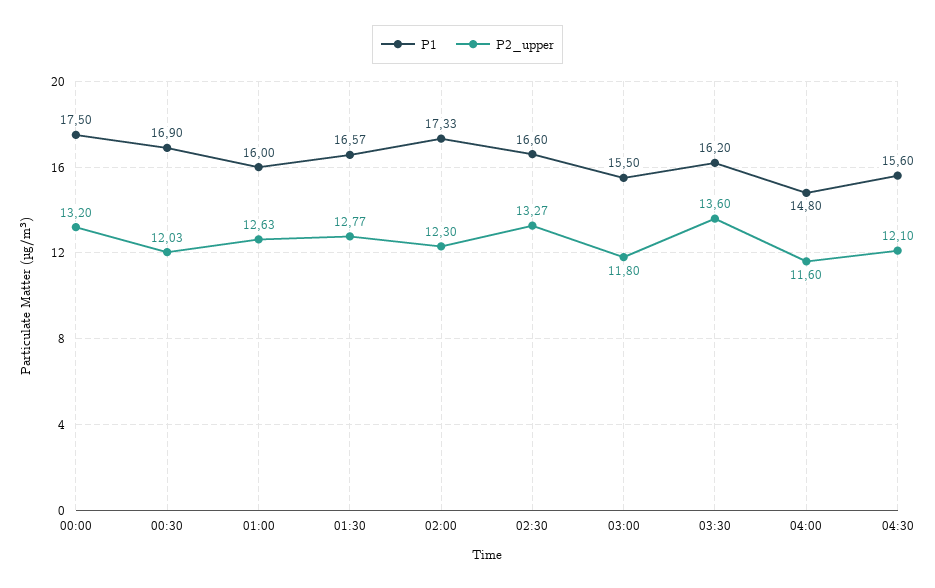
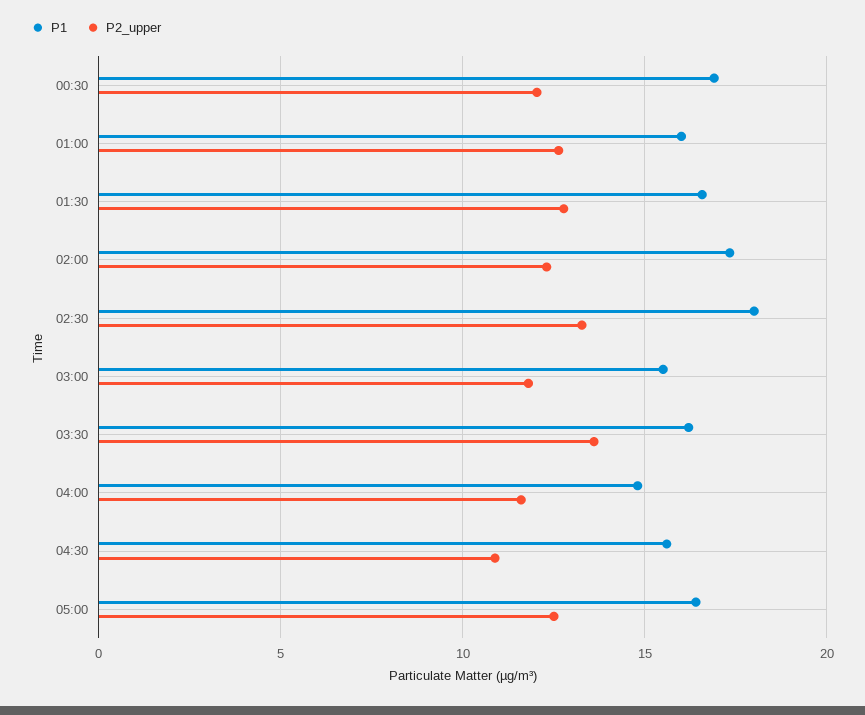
P1, 00:00: 17.5 -> none
P2_upper, 00:00: 13.2 -> none
P1, 02:30: 16.6 -> 18
P2_upper, 04:30: 12.1 -> 11
P1, 05:00: none -> 16.5
P2_upper, 05:00: none -> 12.5

